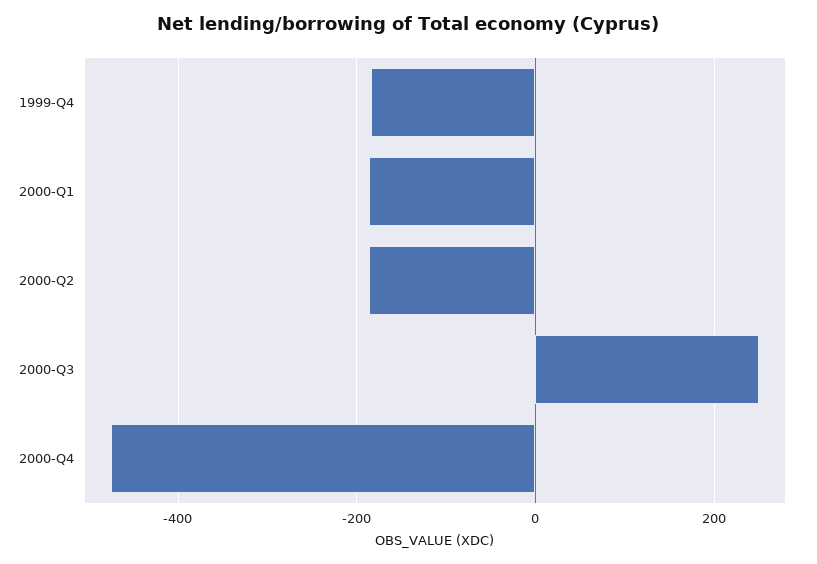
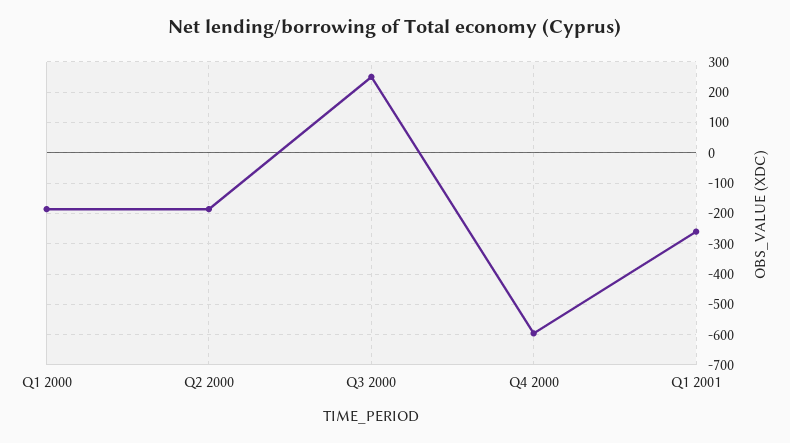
1999-Q4: -180 -> none
2000-Q4: -480 -> -600
Q1 2001: none -> -260

